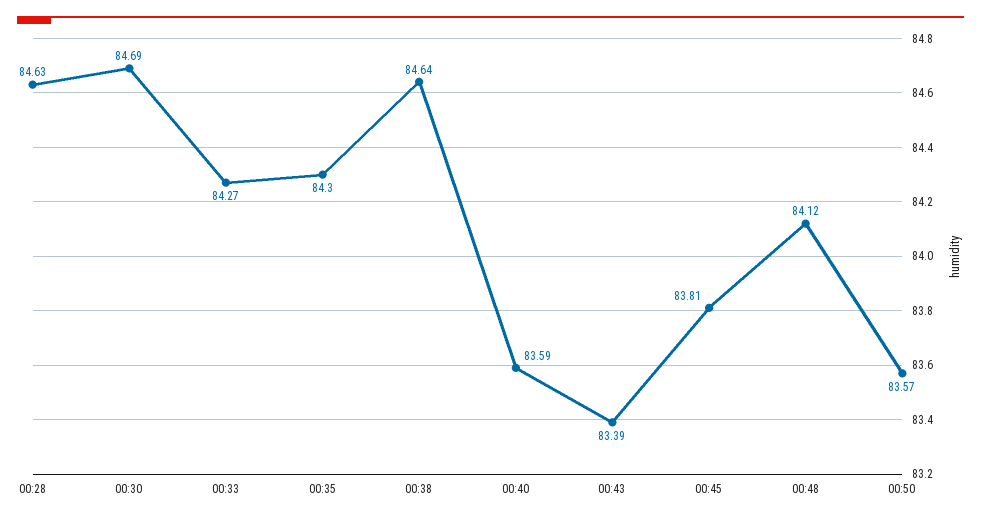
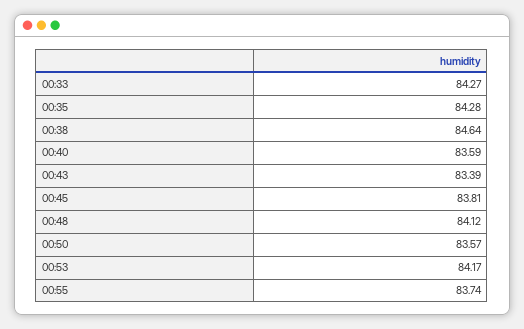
00:28: 84.63 -> none
00:30: 84.69 -> none
00:35: 84.3 -> 84.28
00:53: none -> 84.17
00:55: none -> 83.74

